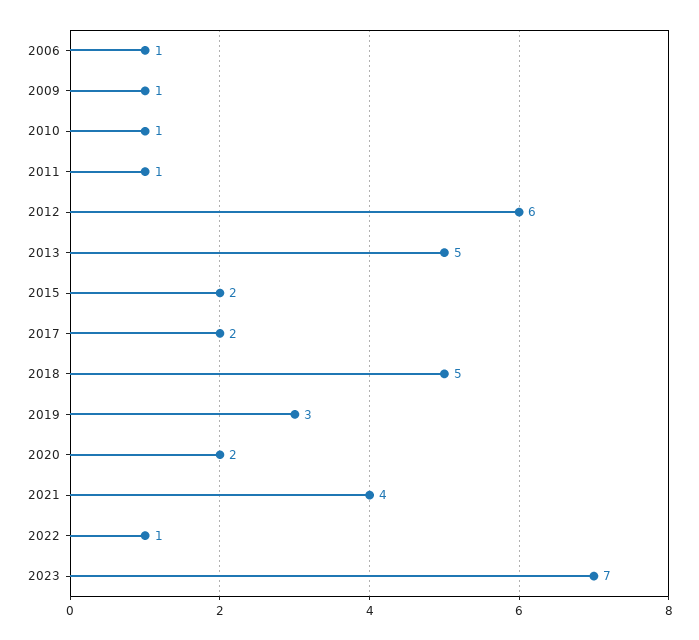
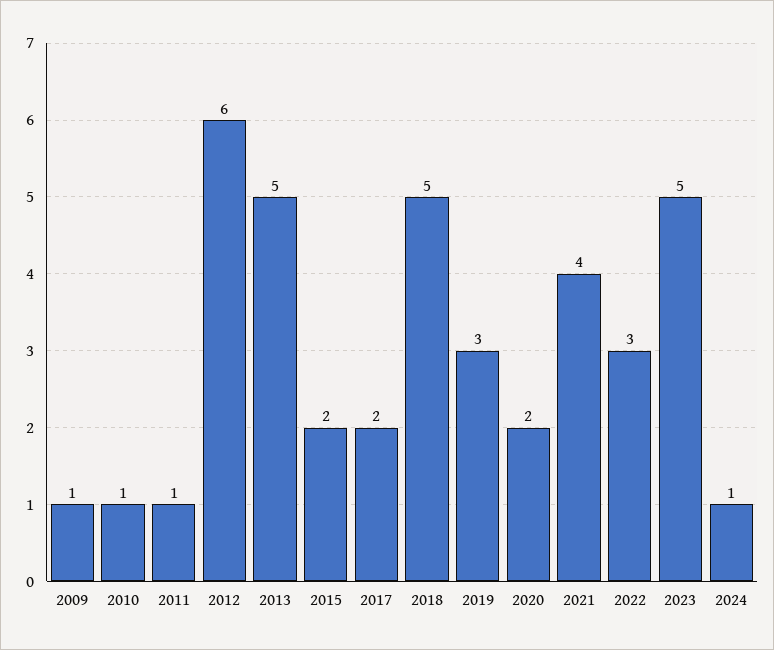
2006: 1 -> none
2022: 1 -> 3
2023: 7 -> 5
2024: none -> 1

